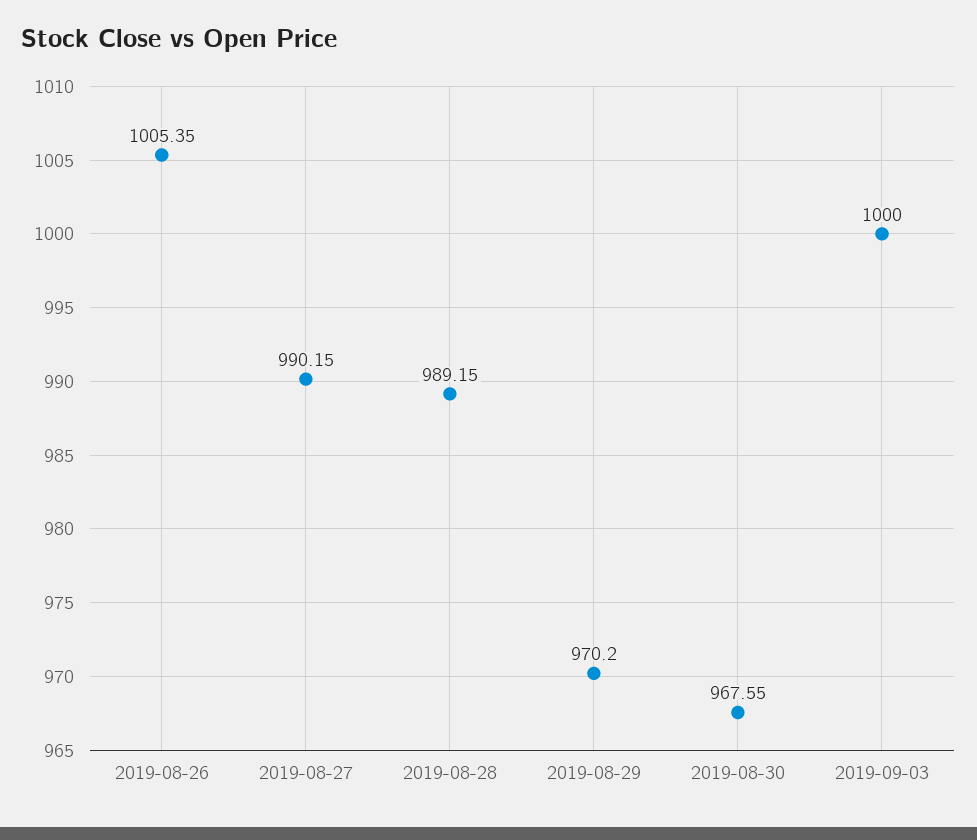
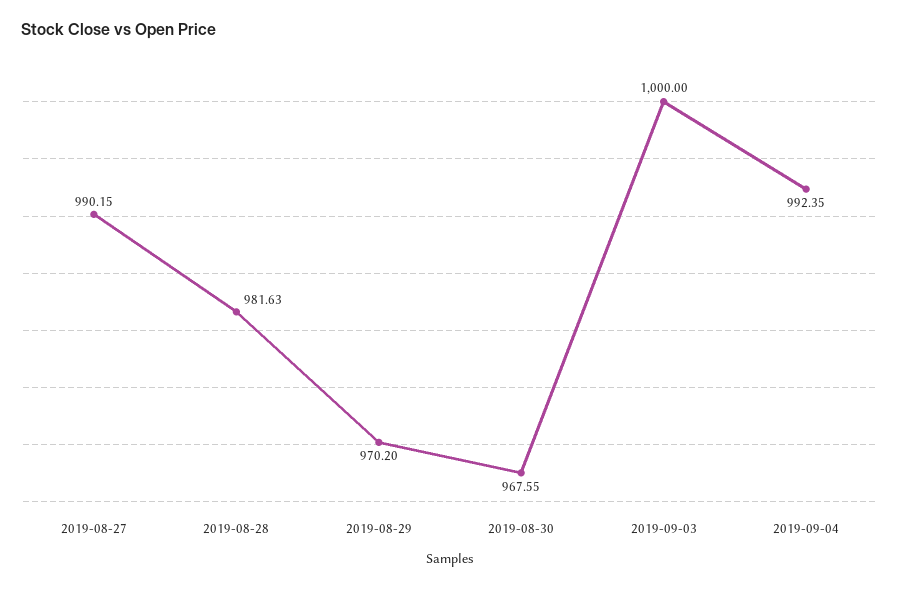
2019-08-26: 1005.35 -> none
2019-08-28: 989.15 -> 981.63
2019-09-04: none -> 992.35

